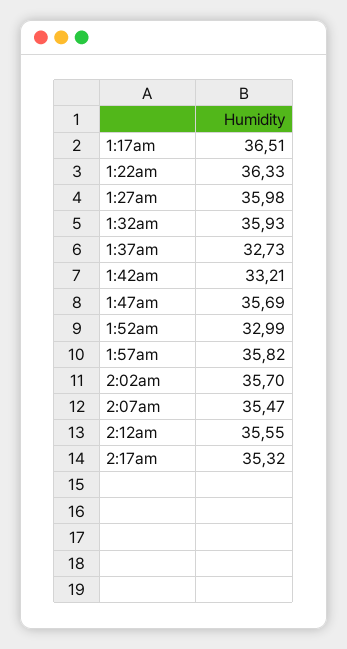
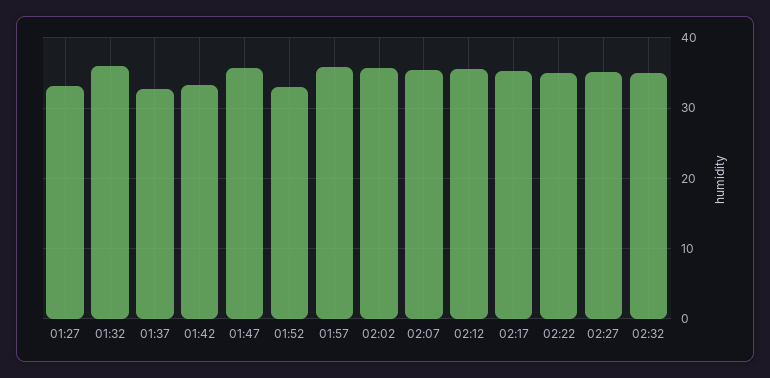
1:17am: 36.51 -> none
1:22am: 36.33 -> none
1:27am: 35.98 -> 33
02:22: none -> 35
02:27: none -> 35
02:32: none -> 35

